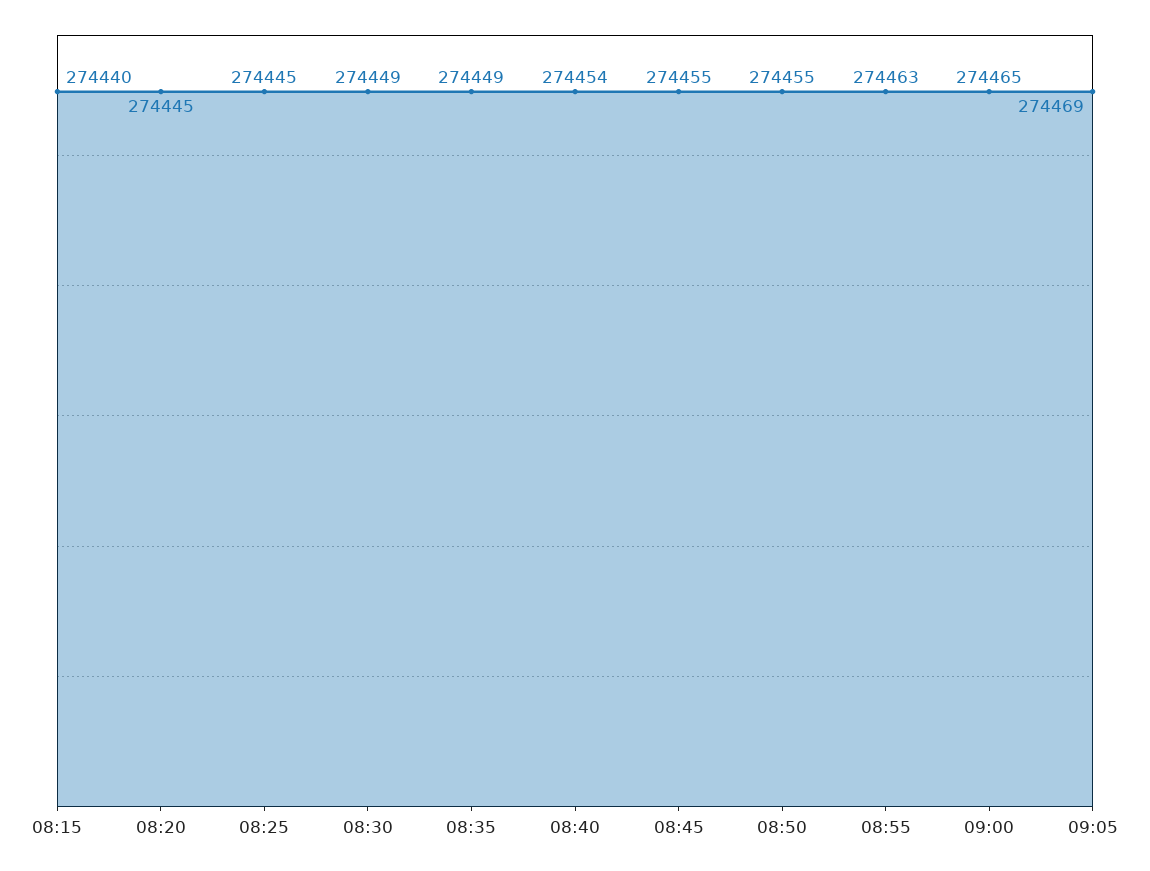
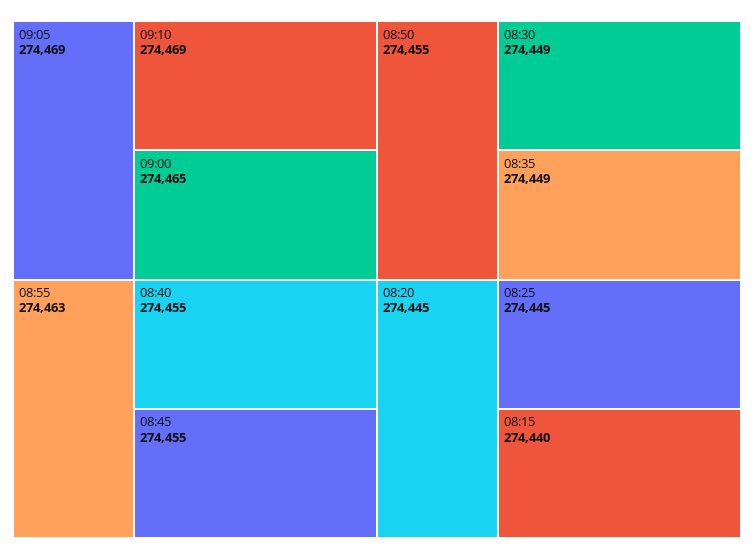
08:40: 274454 -> 274455
09:10: none -> 274469

